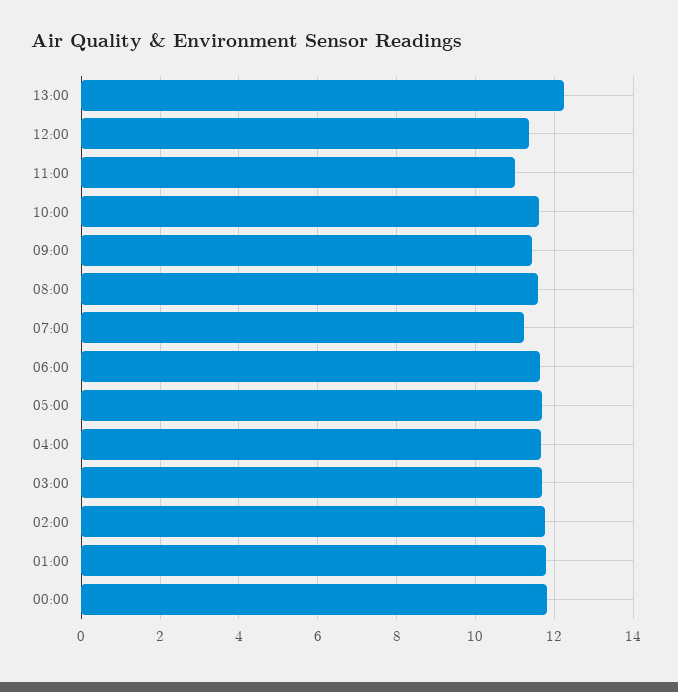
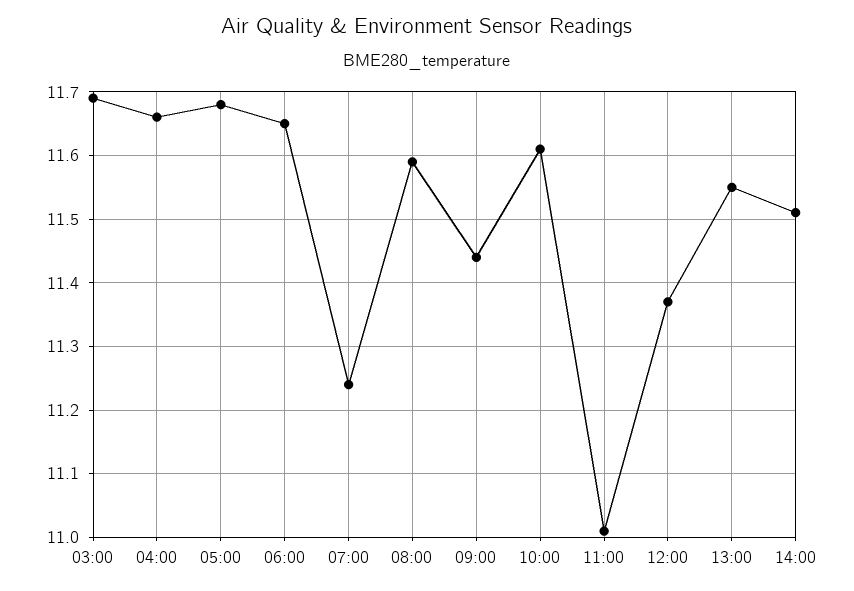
13:00: 12.2 -> 11.55
02:00: 11.8 -> none
01:00: 11.8 -> none
00:00: 11.8 -> none
14:00: none -> 11.51

